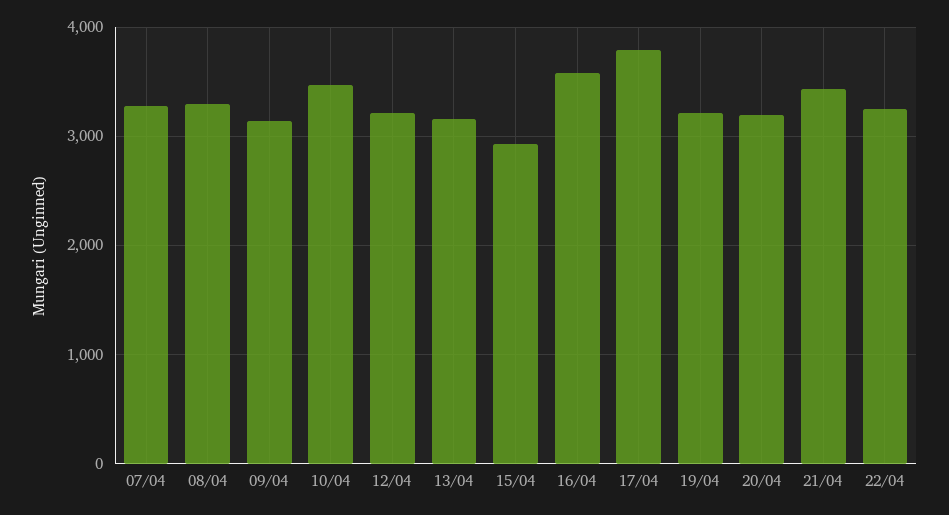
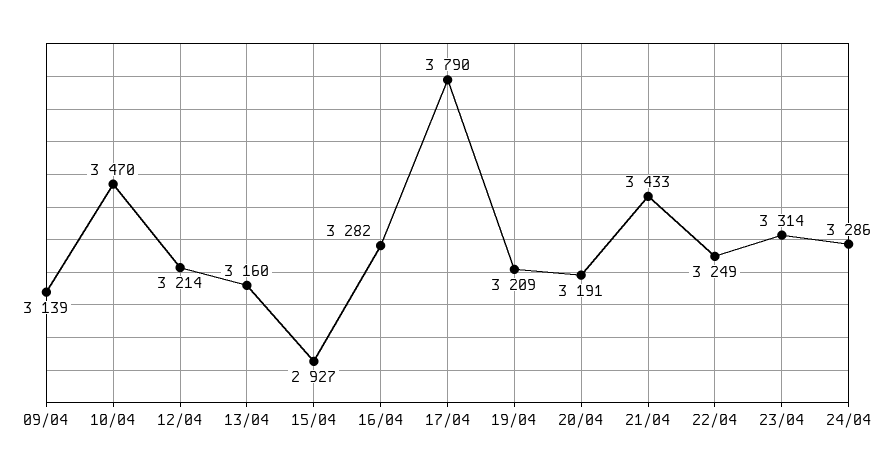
07/04: 3300 -> none
08/04: 3300 -> none
16/04: 3600 -> 3282
23/04: none -> 3314
24/04: none -> 3286

